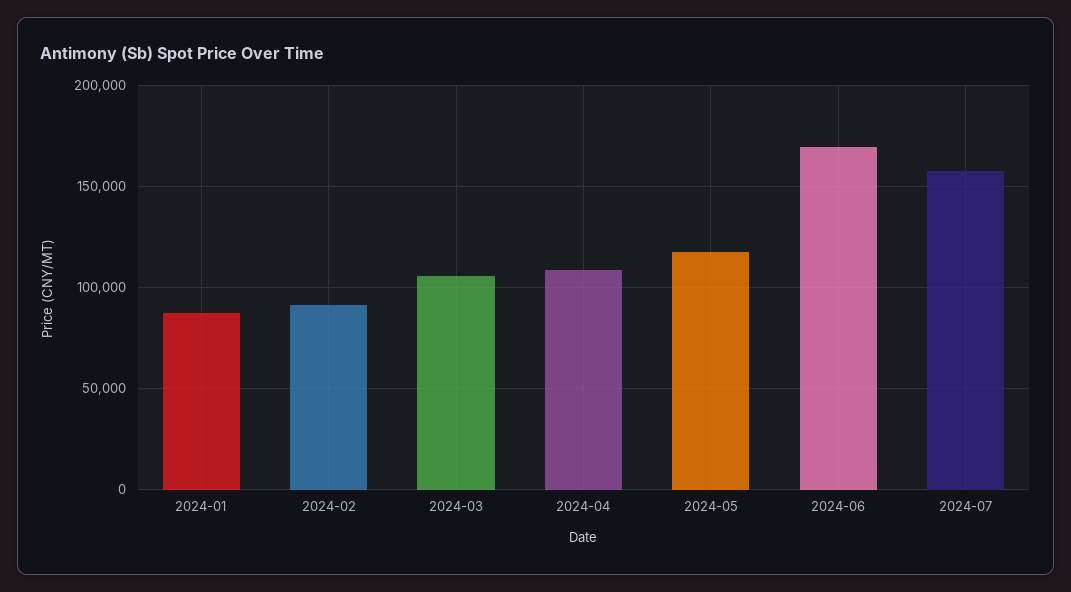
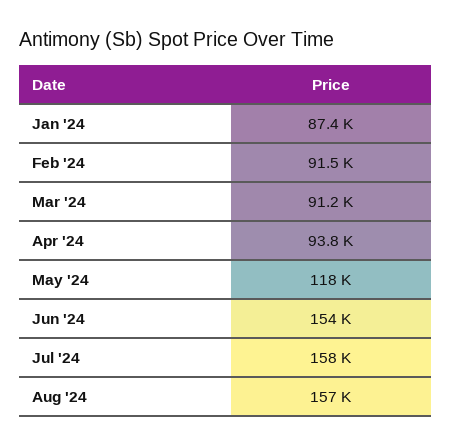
2024-03: 105000 -> 91200
2024-04: 110000 -> 93800
2024-06: 170000 -> 154000
Aug '24: none -> 157000

